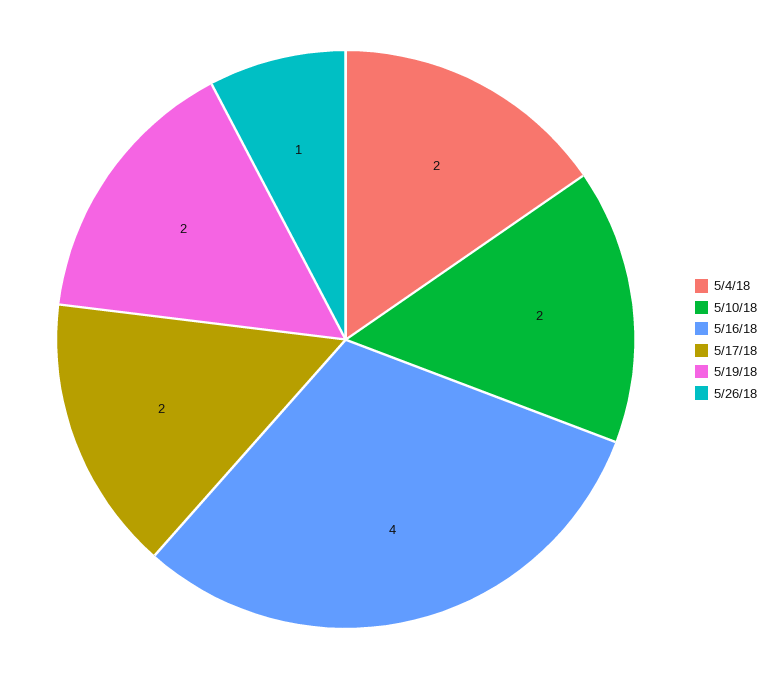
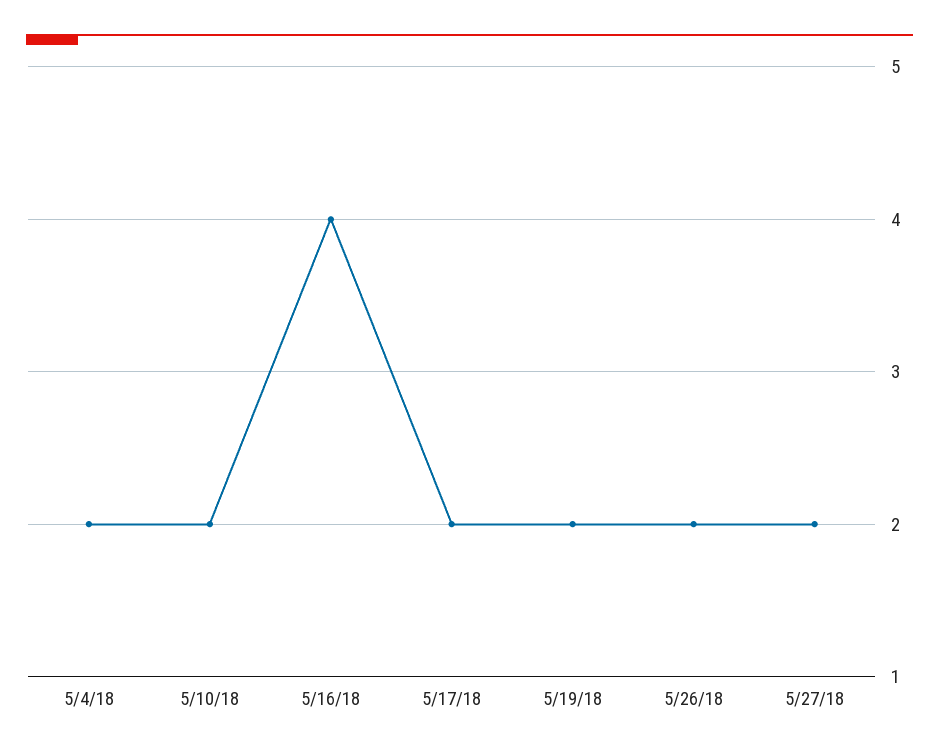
5/26/18: 1 -> 2
5/27/18: none -> 2

